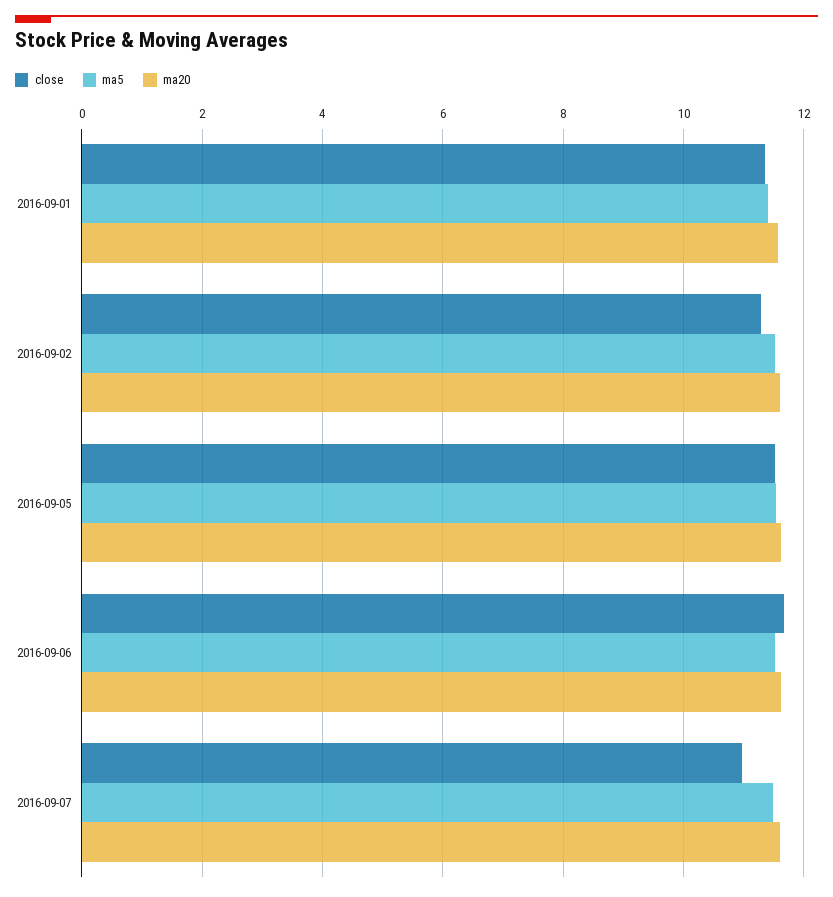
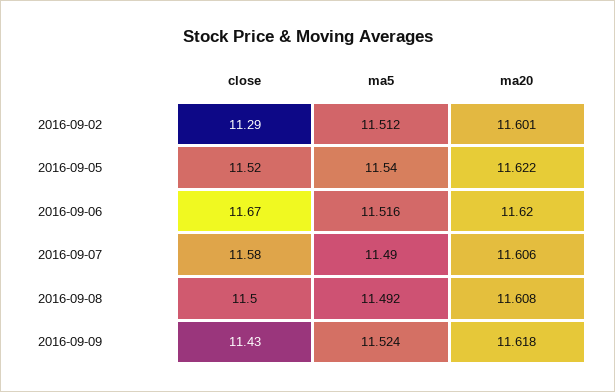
close, 2016-09-01: 11.4 -> none
ma5, 2016-09-01: 11.4 -> none
ma20, 2016-09-01: 11.6 -> none
close, 2016-09-07: 11 -> 11.58
close, 2016-09-08: none -> 11.5
ma5, 2016-09-08: none -> 11.492
ma20, 2016-09-08: none -> 11.608
close, 2016-09-09: none -> 11.43
ma5, 2016-09-09: none -> 11.524
ma20, 2016-09-09: none -> 11.618

